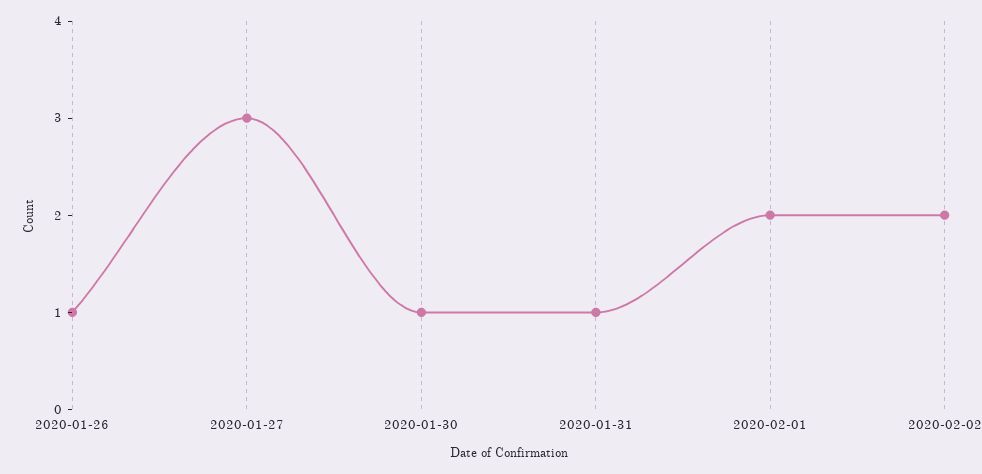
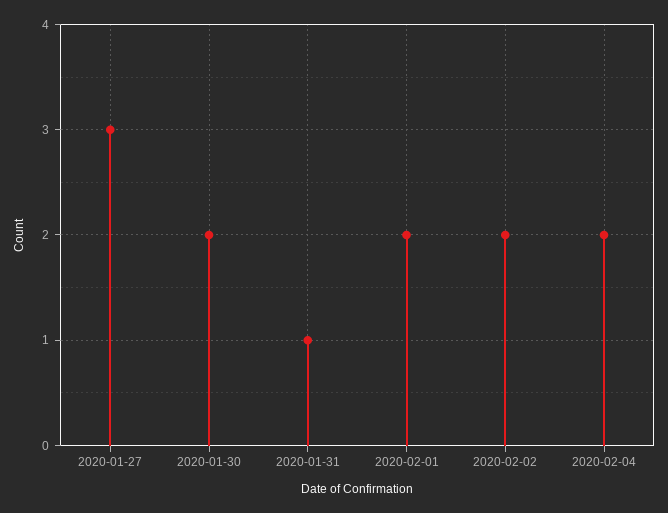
2020-01-26: 1 -> none
2020-01-30: 1 -> 2
2020-02-04: none -> 2

